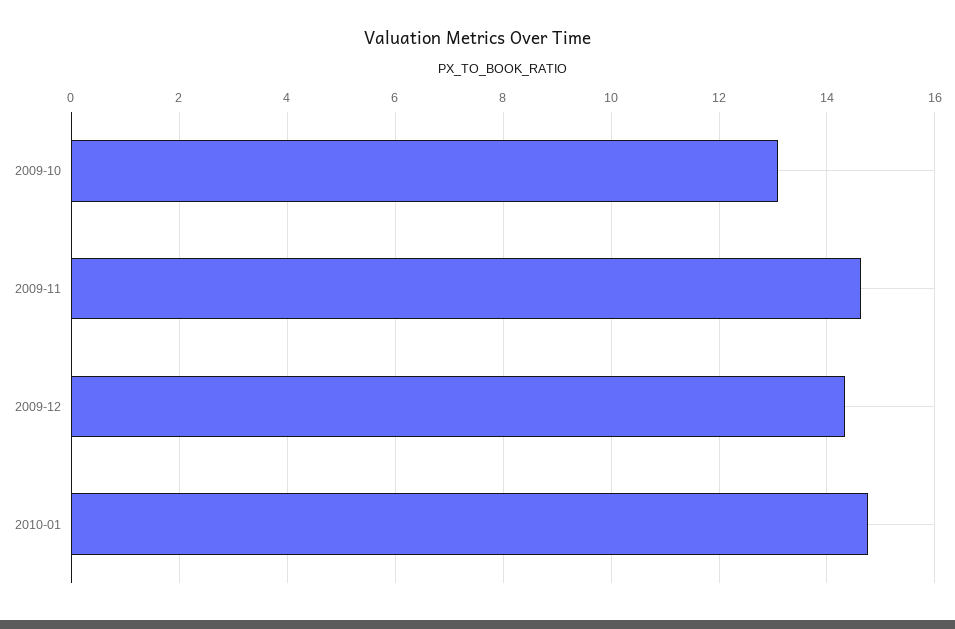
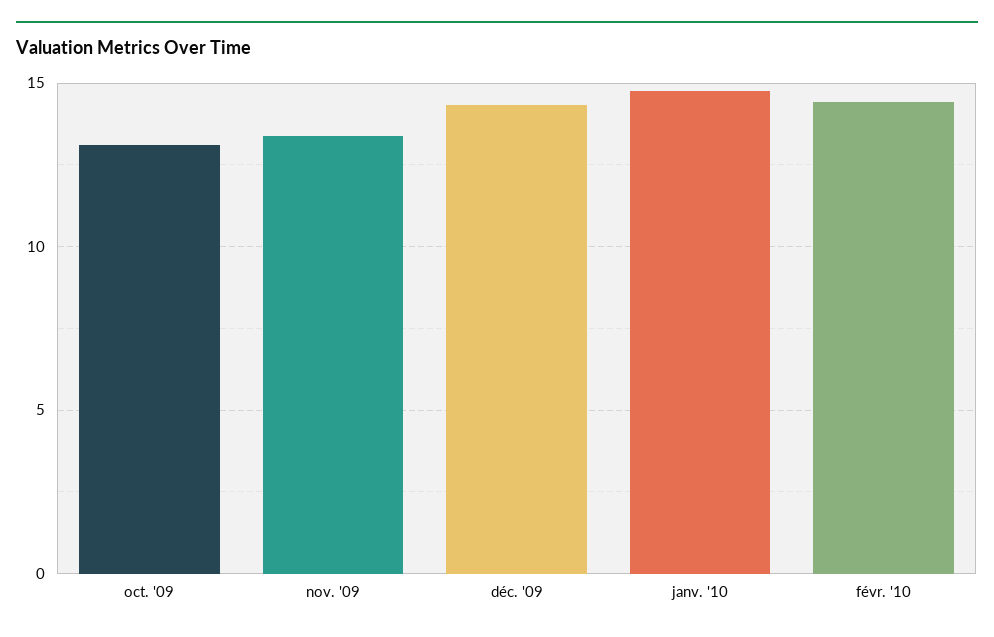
2009-11: 14.6 -> 13.5
févr. '10: none -> 14.5

